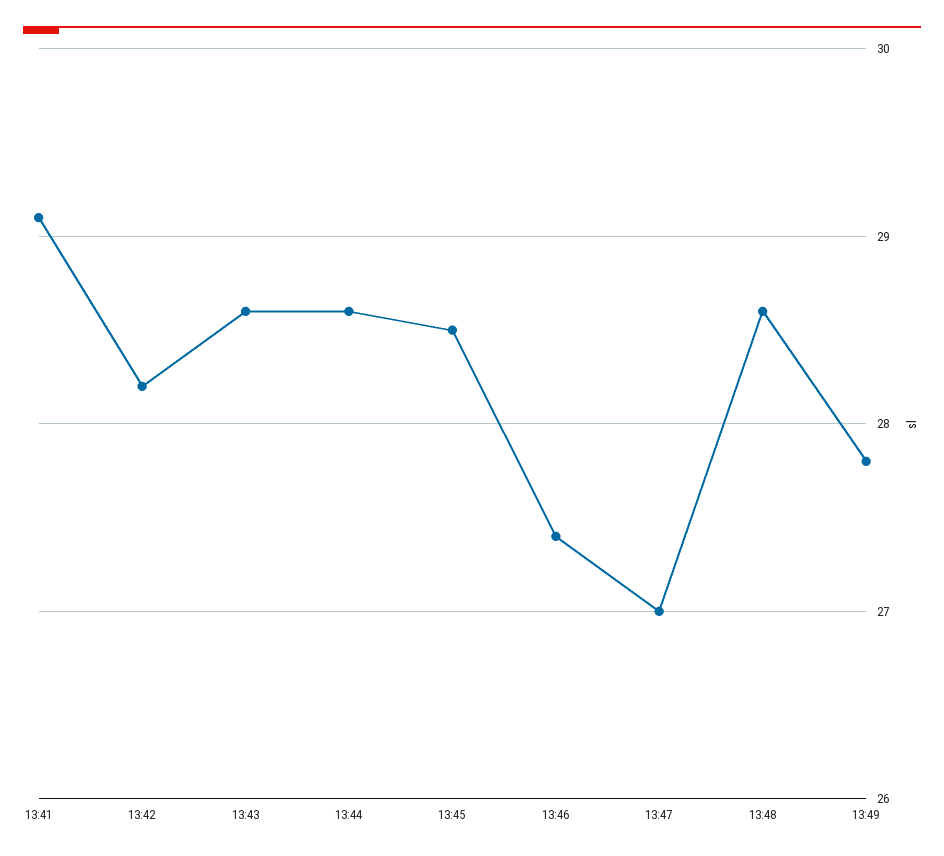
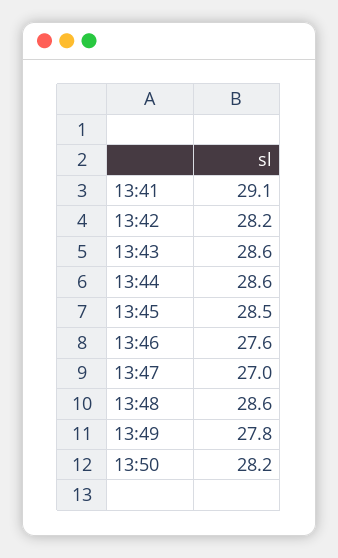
13:46: 27.4 -> 27.6
13:50: none -> 28.2

